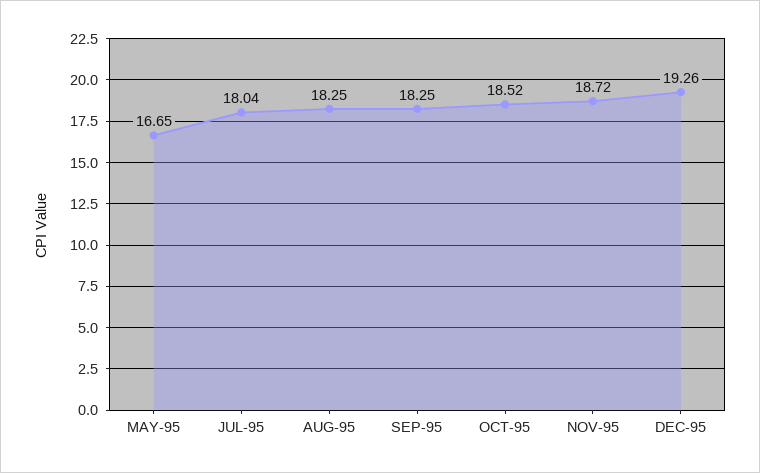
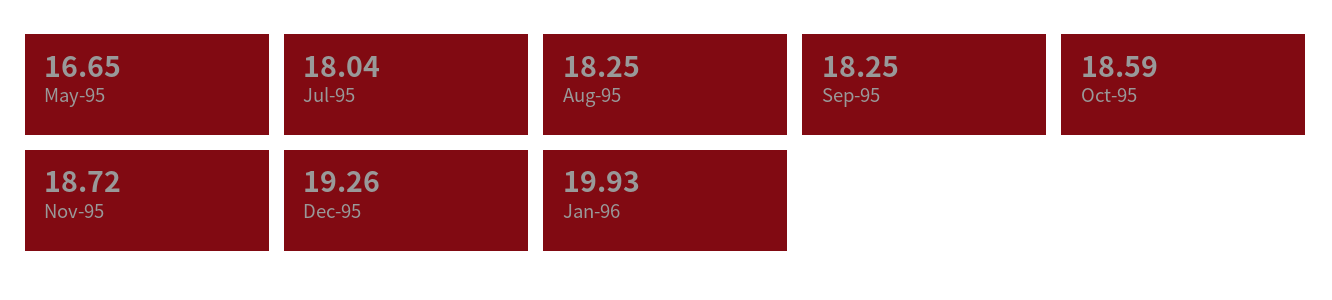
OCT-95: 18.52 -> 18.59
Jan-96: none -> 19.93

